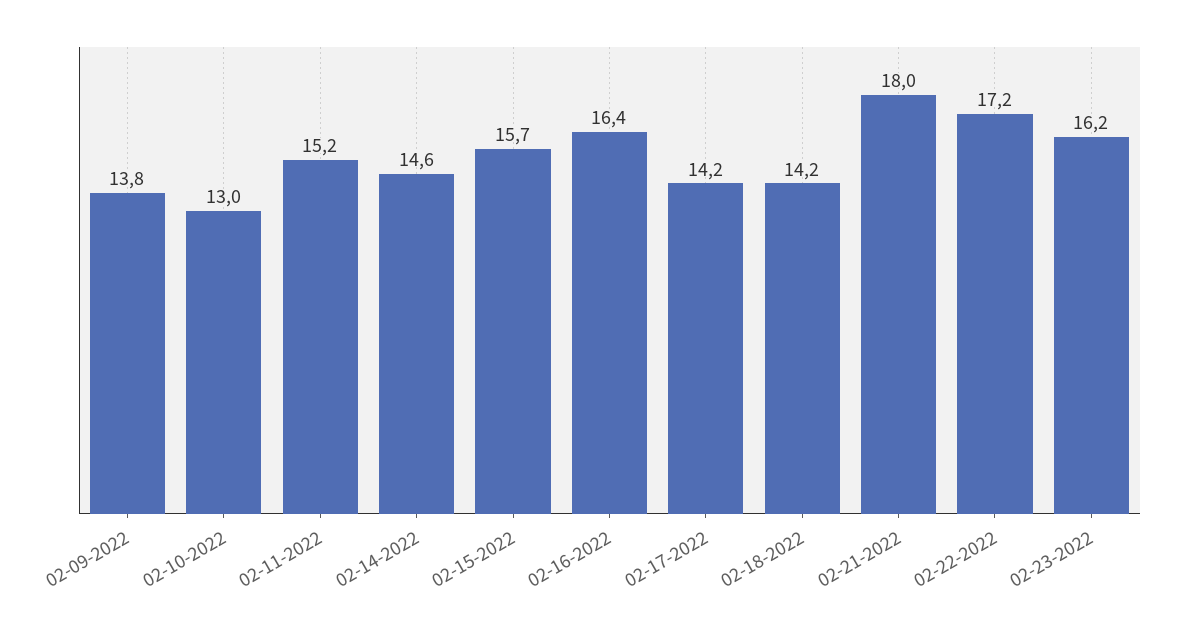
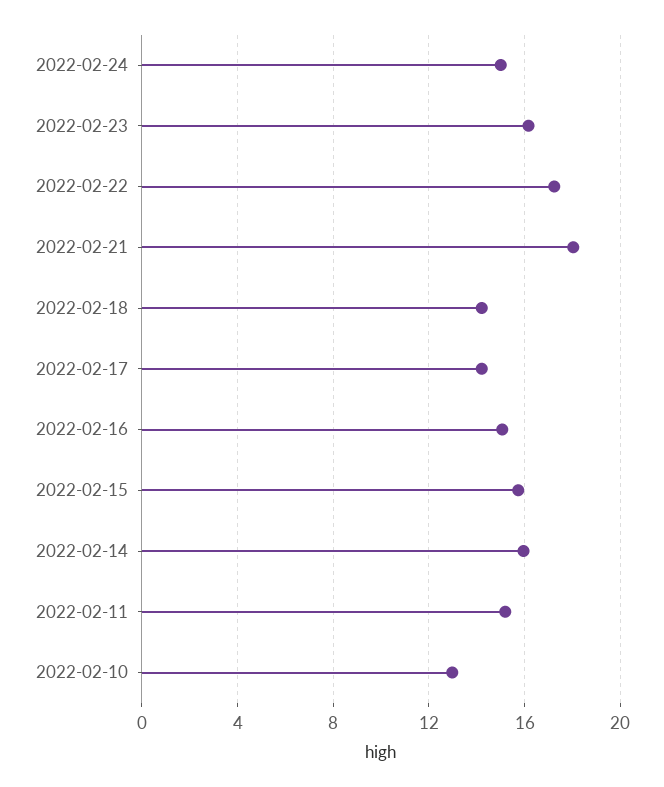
02-09-2022: 13.8 -> none
02-14-2022: 14.6 -> 16
02-16-2022: 16.4 -> 15
2022-02-24: none -> 15

